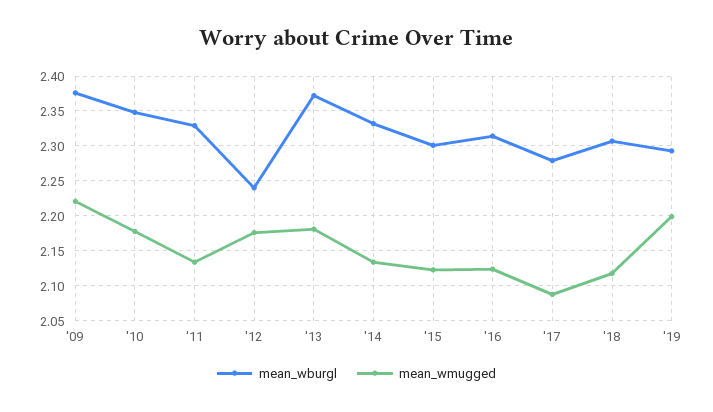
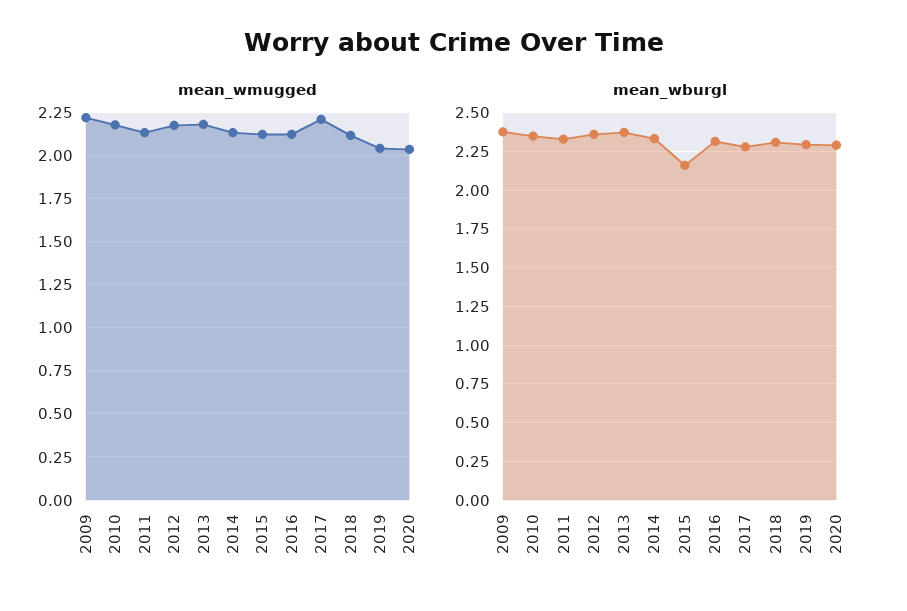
mean_wburgl, '12: 2.24 -> 2.35
mean_wburgl, '15: 2.3 -> 2.15
mean_wmugged, '17: 2.09 -> 2.2
mean_wmugged, '19: 2.2 -> 2.05
mean_wmugged, 2020: none -> 2.05
mean_wburgl, 2020: none -> 2.3

